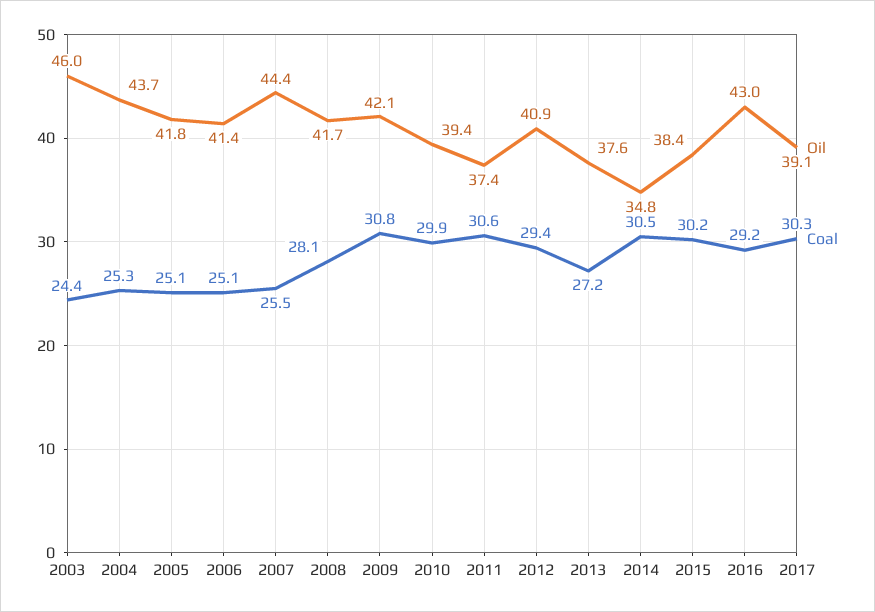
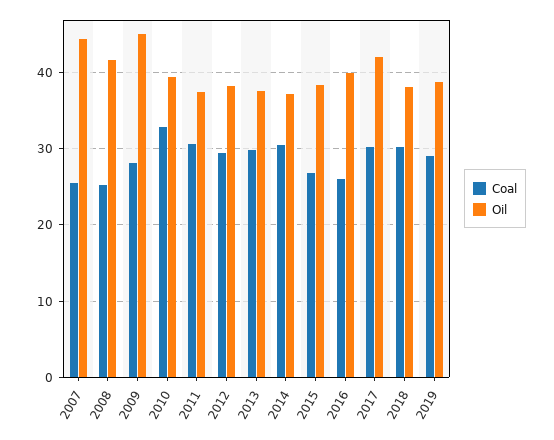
Oil, 2003: 46 -> none
Coal, 2003: 24.4 -> none
Oil, 2004: 43.7 -> none
Coal, 2004: 25.3 -> none
Oil, 2005: 41.8 -> none
Coal, 2005: 25.1 -> none
Oil, 2006: 41.4 -> none
Coal, 2006: 25.1 -> none
Coal, 2008: 28.1 -> 25
Oil, 2009: 42.1 -> 45
Coal, 2009: 30.8 -> 28
Coal, 2010: 29.9 -> 33
Oil, 2012: 40.9 -> 38
Coal, 2013: 27.2 -> 30
Oil, 2014: 34.8 -> 37
Coal, 2015: 30.2 -> 27
Oil, 2016: 43 -> 40
Coal, 2016: 29.2 -> 26
Oil, 2017: 39.1 -> 42
Coal, 2018: none -> 30
Oil, 2018: none -> 38
Coal, 2019: none -> 29
Oil, 2019: none -> 39

